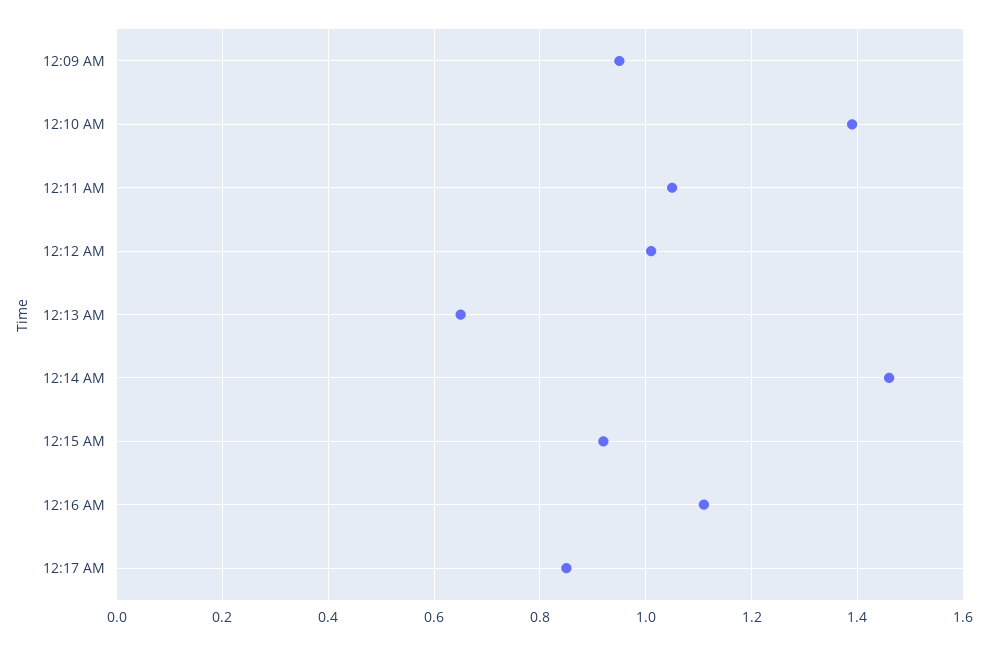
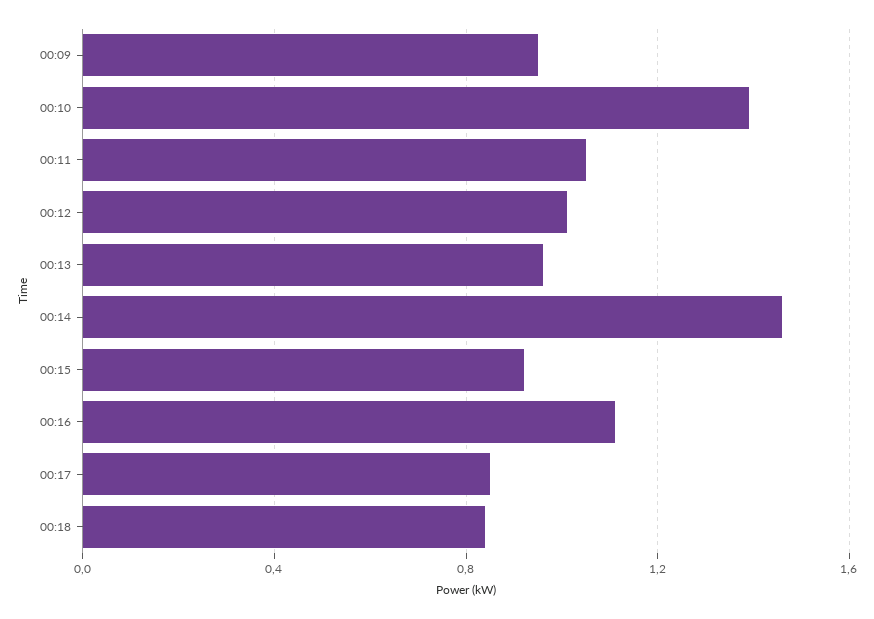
12:13 AM: 0.65 -> 0.95
00:18: none -> 0.85

